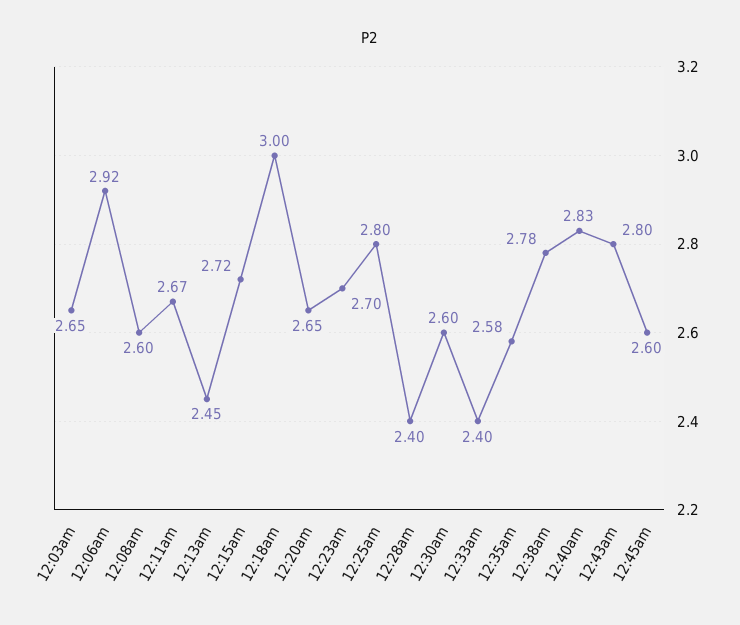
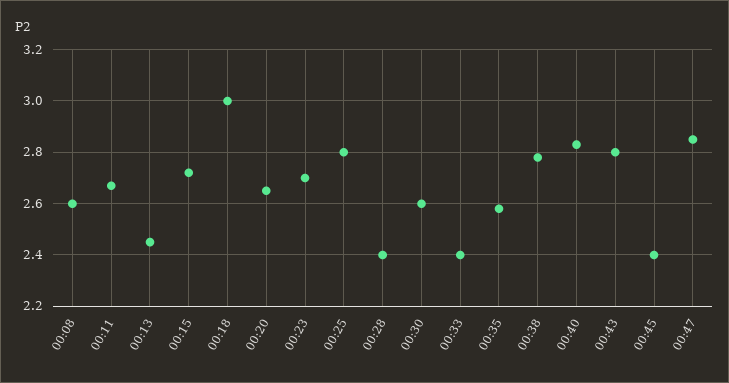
12:03am: 2.65 -> none
12:06am: 2.92 -> none
12:45am: 2.6 -> 2.4
00:47: none -> 2.85

